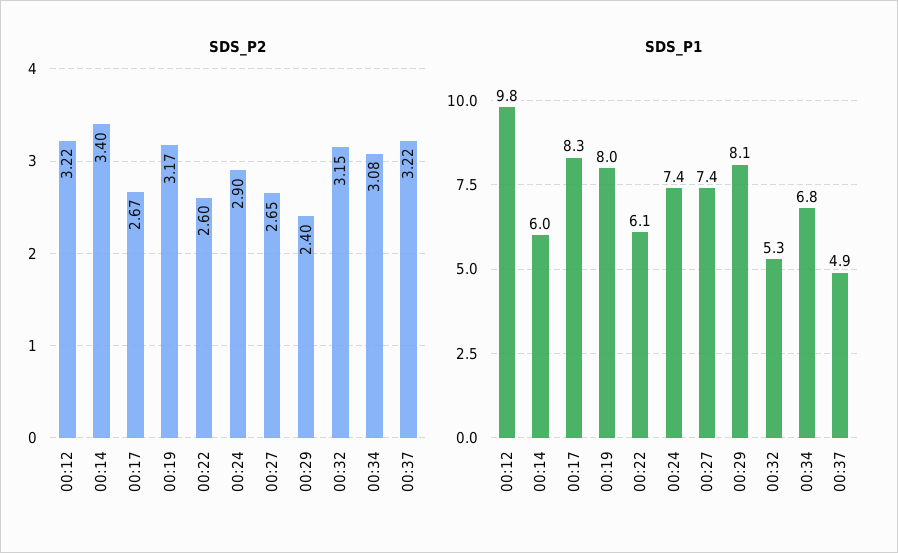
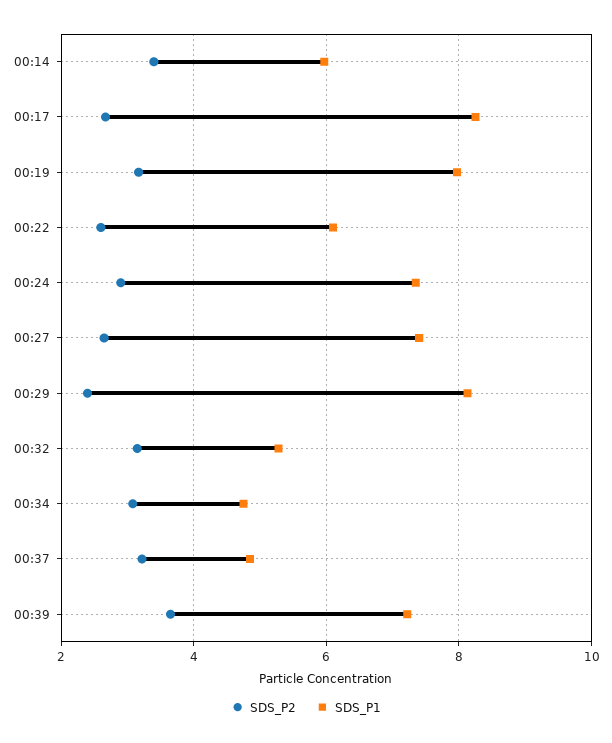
SDS_P2, 00:12: 3.22 -> none
SDS_P1, 00:12: 9.8 -> none
SDS_P1, 00:34: 6.8 -> 4.8
SDS_P2, 00:39: none -> 3.6
SDS_P1, 00:39: none -> 7.2

